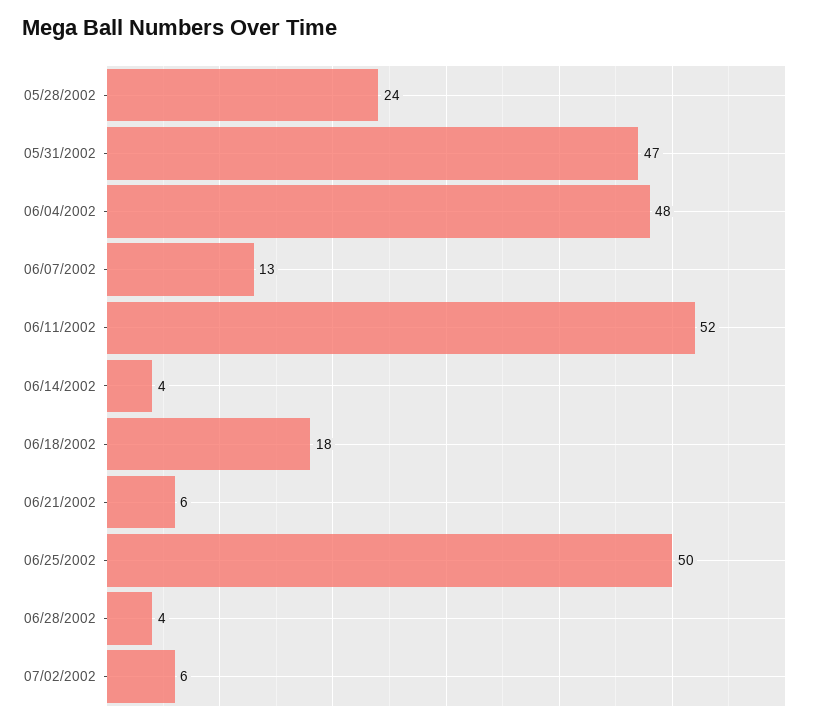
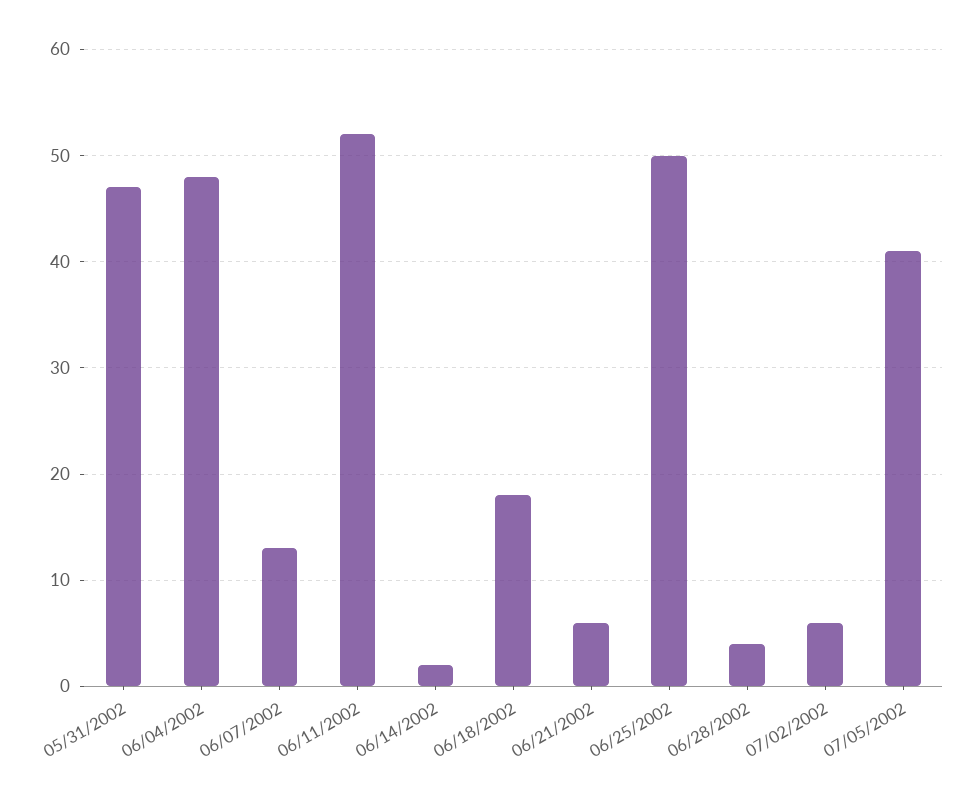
05/28/2002: 24 -> none
06/14/2002: 4 -> 2
07/05/2002: none -> 41

